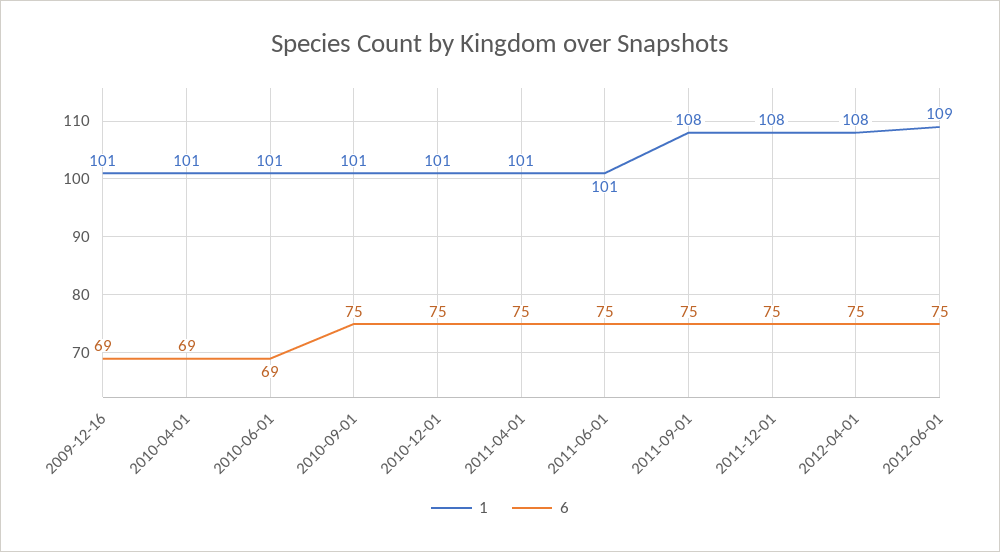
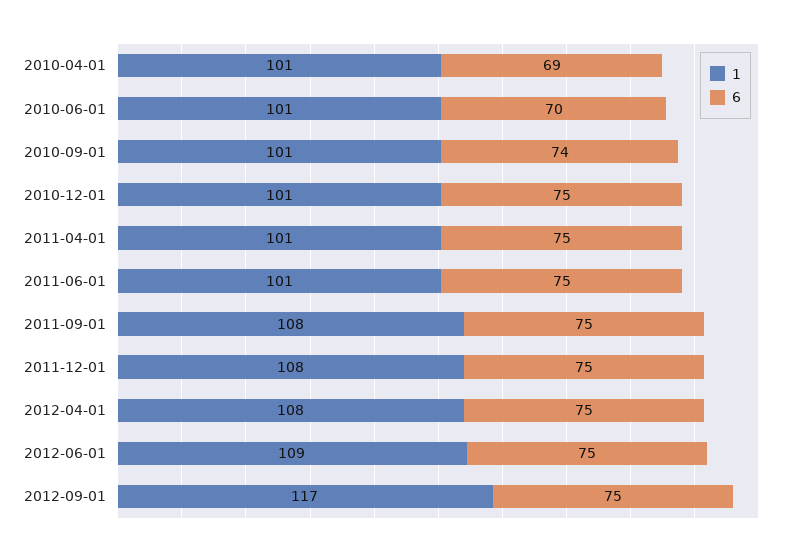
1, 2009-12-16: 101 -> none
6, 2009-12-16: 69 -> none
6, 2010-06-01: 69 -> 70
6, 2010-09-01: 75 -> 74
1, 2012-09-01: none -> 117
6, 2012-09-01: none -> 75

